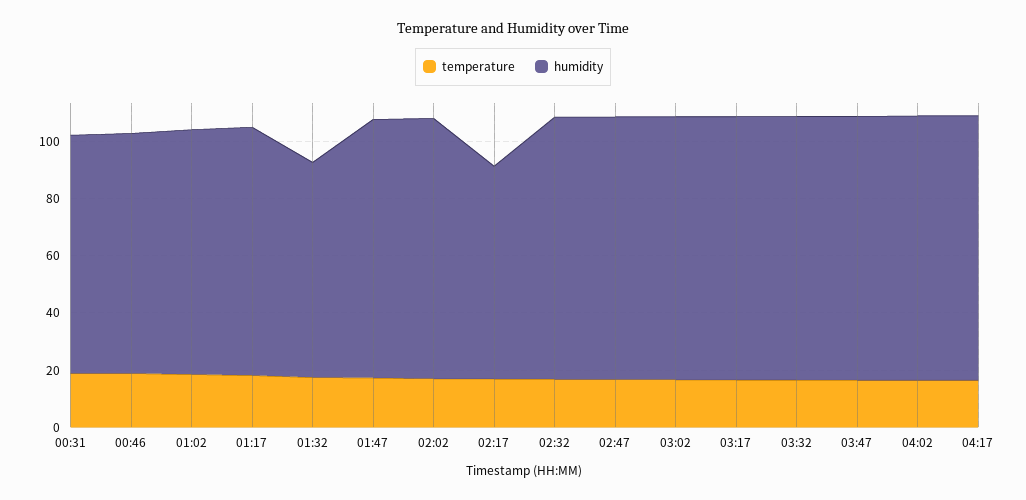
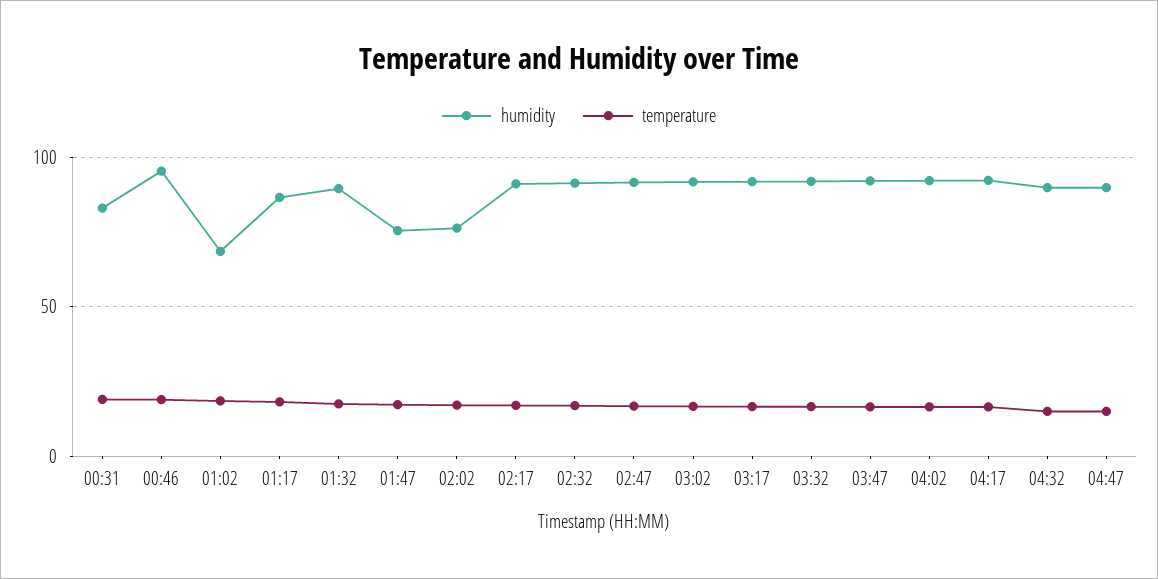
humidity, 00:46: 85 -> 95
humidity, 01:02: 85 -> 70
humidity, 01:32: 75 -> 90
humidity, 01:47: 90 -> 75
humidity, 02:02: 90 -> 75
humidity, 02:17: 75 -> 90
humidity, 04:32: none -> 90
temperature, 04:32: none -> 15
humidity, 04:47: none -> 90
temperature, 04:47: none -> 15

